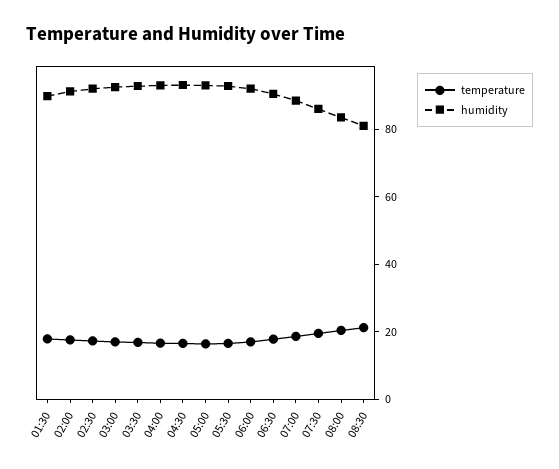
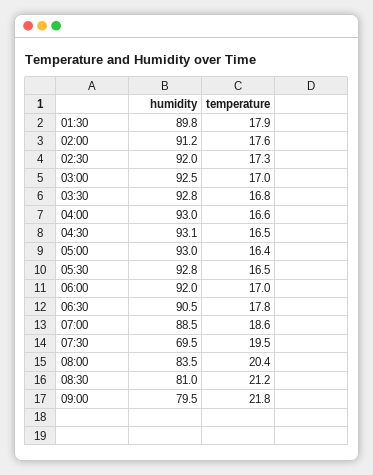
humidity, 07:30: 85 -> 69.5
humidity, 09:00: none -> 79.5
temperature, 09:00: none -> 21.8

